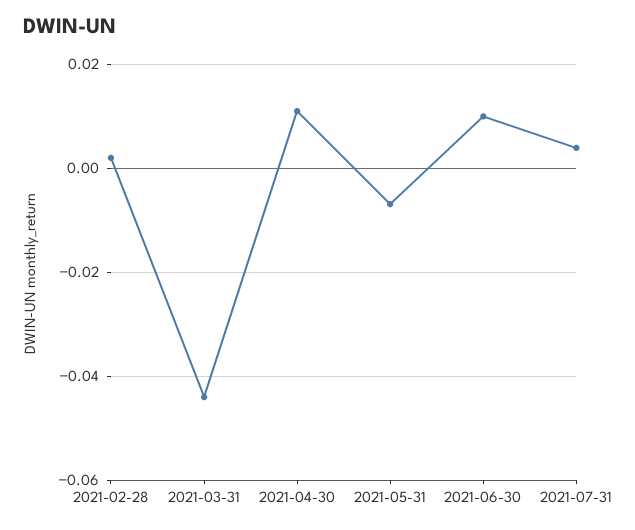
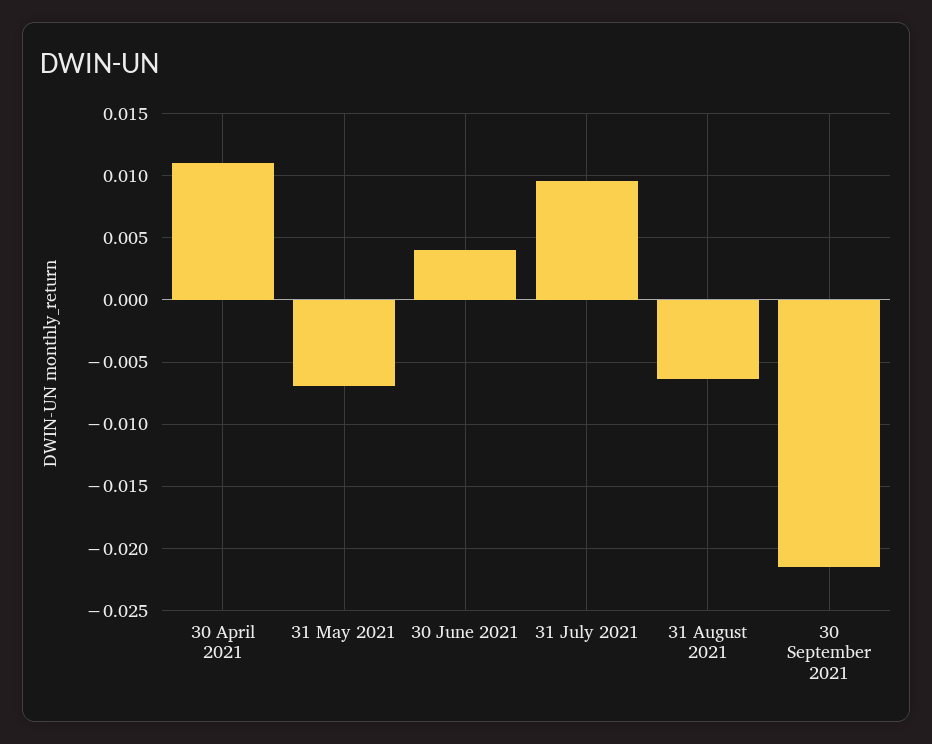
2021-02-28: 0.002 -> none
2021-03-31: -0.044 -> none
2021-06-30: 0.01 -> 0.004
2021-07-31: 0.004 -> 0.0095
31 August 2021: none -> -0.0065
30 September 2021: none -> -0.0215

